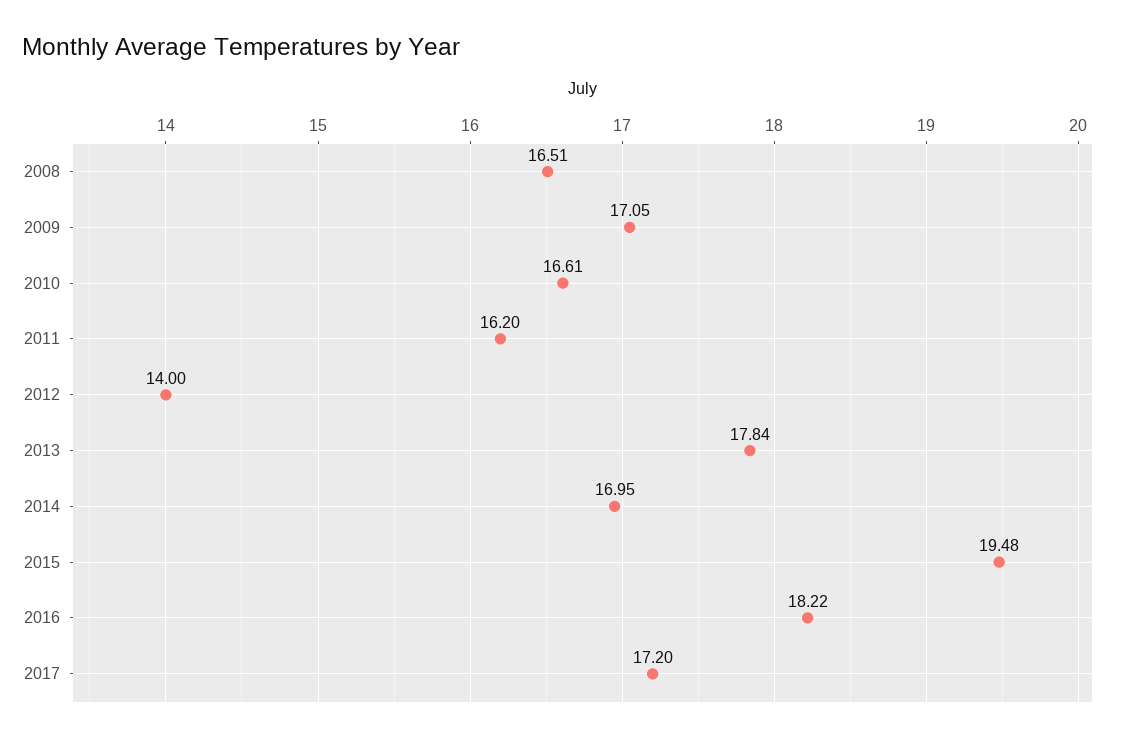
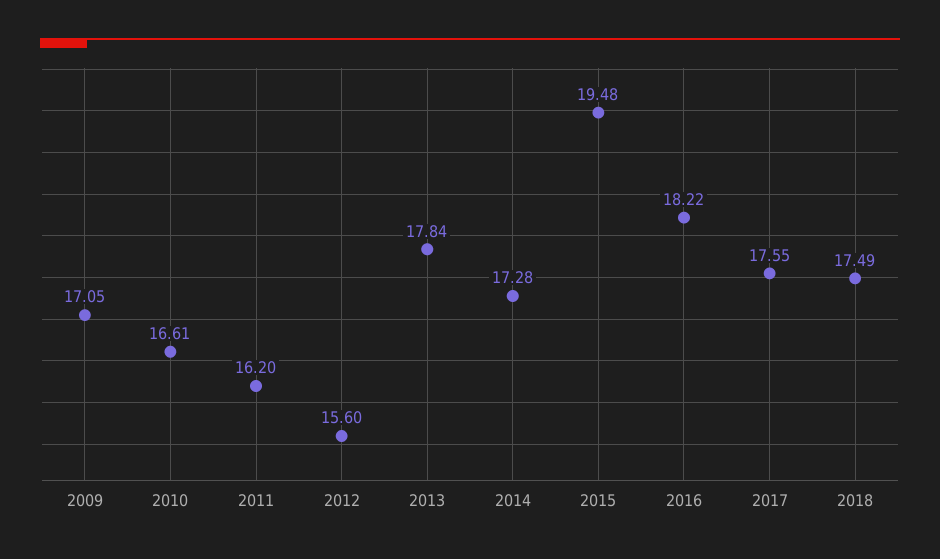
2008: 16.51 -> none
2012: 14 -> 15.6
2014: 16.95 -> 17.28
2017: 17.2 -> 17.55
2018: none -> 17.49

